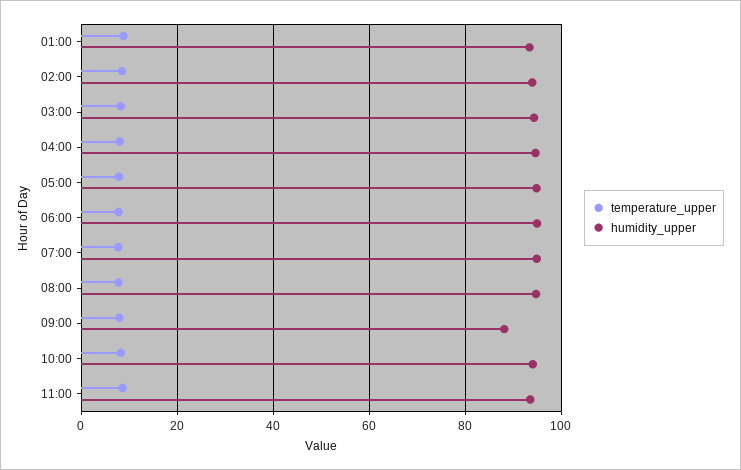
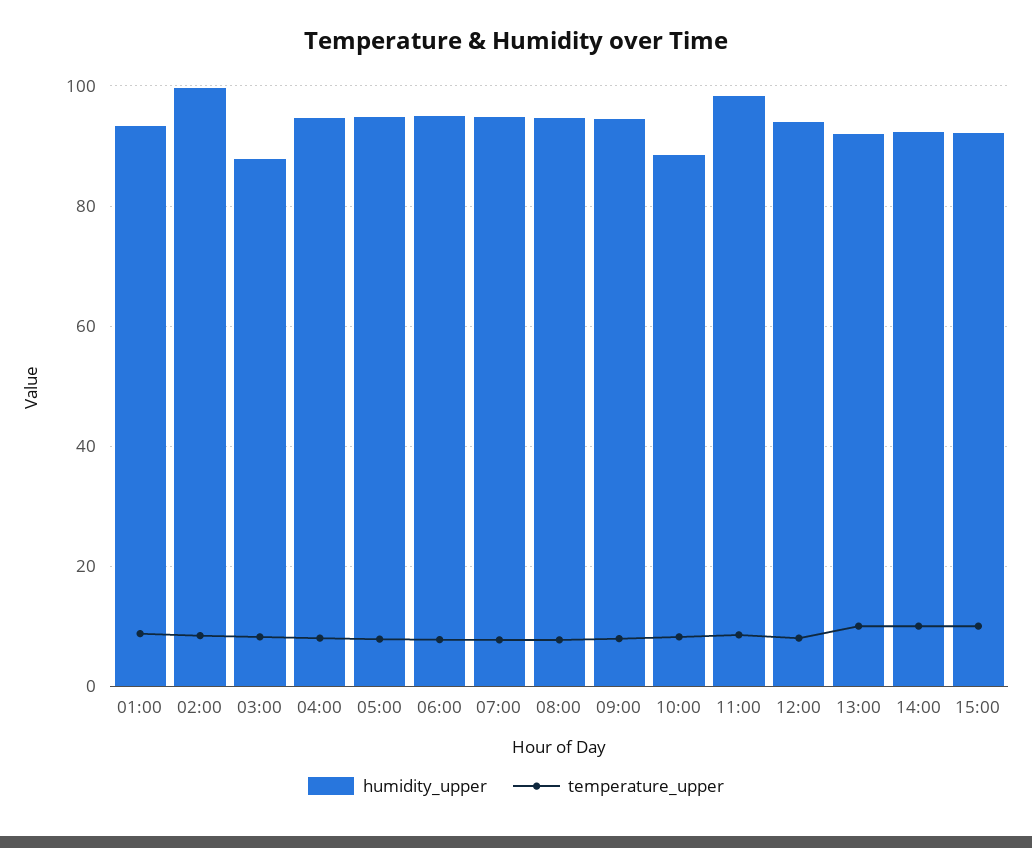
humidity_upper, 02:00: 94 -> 100
humidity_upper, 03:00: 94 -> 88
humidity_upper, 09:00: 88 -> 94
humidity_upper, 10:00: 94 -> 88
humidity_upper, 11:00: 94 -> 98
humidity_upper, 12:00: none -> 94
temperature_upper, 12:00: none -> 8
humidity_upper, 13:00: none -> 92
temperature_upper, 13:00: none -> 10
humidity_upper, 14:00: none -> 92
temperature_upper, 14:00: none -> 10
humidity_upper, 15:00: none -> 92
temperature_upper, 15:00: none -> 10

